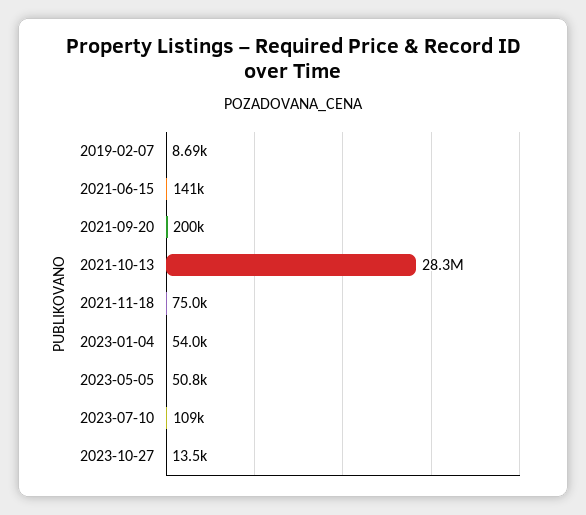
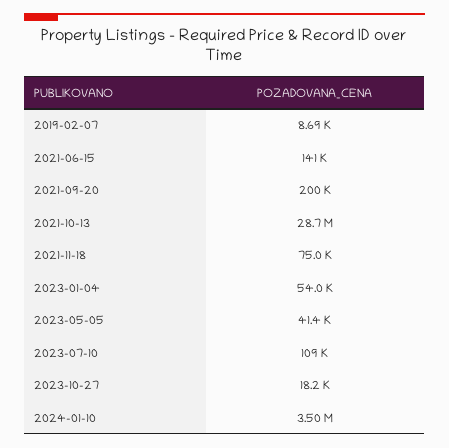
2021-10-13: 28300000 -> 28700000
2023-05-05: 50800 -> 41400
2023-10-27: 13500 -> 18200
2024-01-10: none -> 3500000

